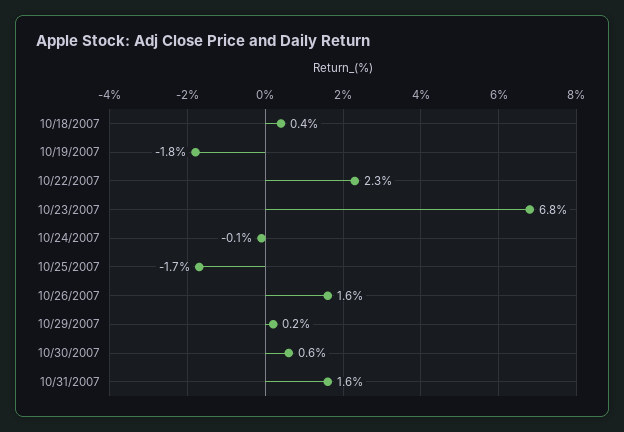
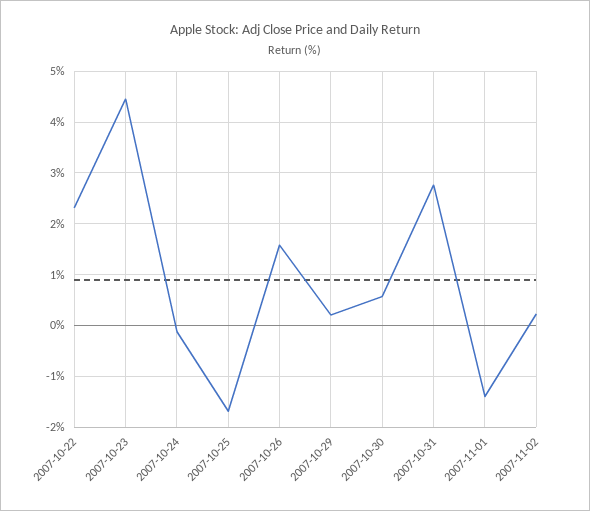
10/18/2007: 0.4 -> none
10/19/2007: -1.8 -> none
10/23/2007: 6.8 -> 4.4
10/31/2007: 1.6 -> 2.8
2007-11-01: none -> -1.4
2007-11-02: none -> 0.2

